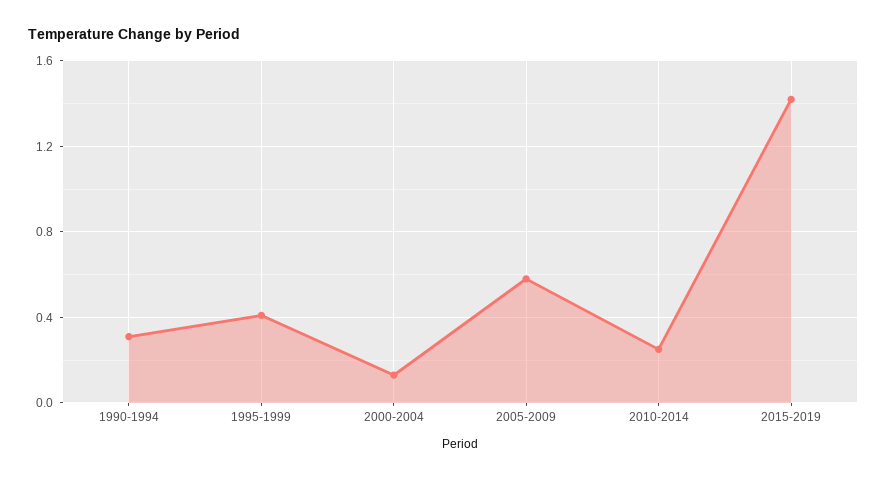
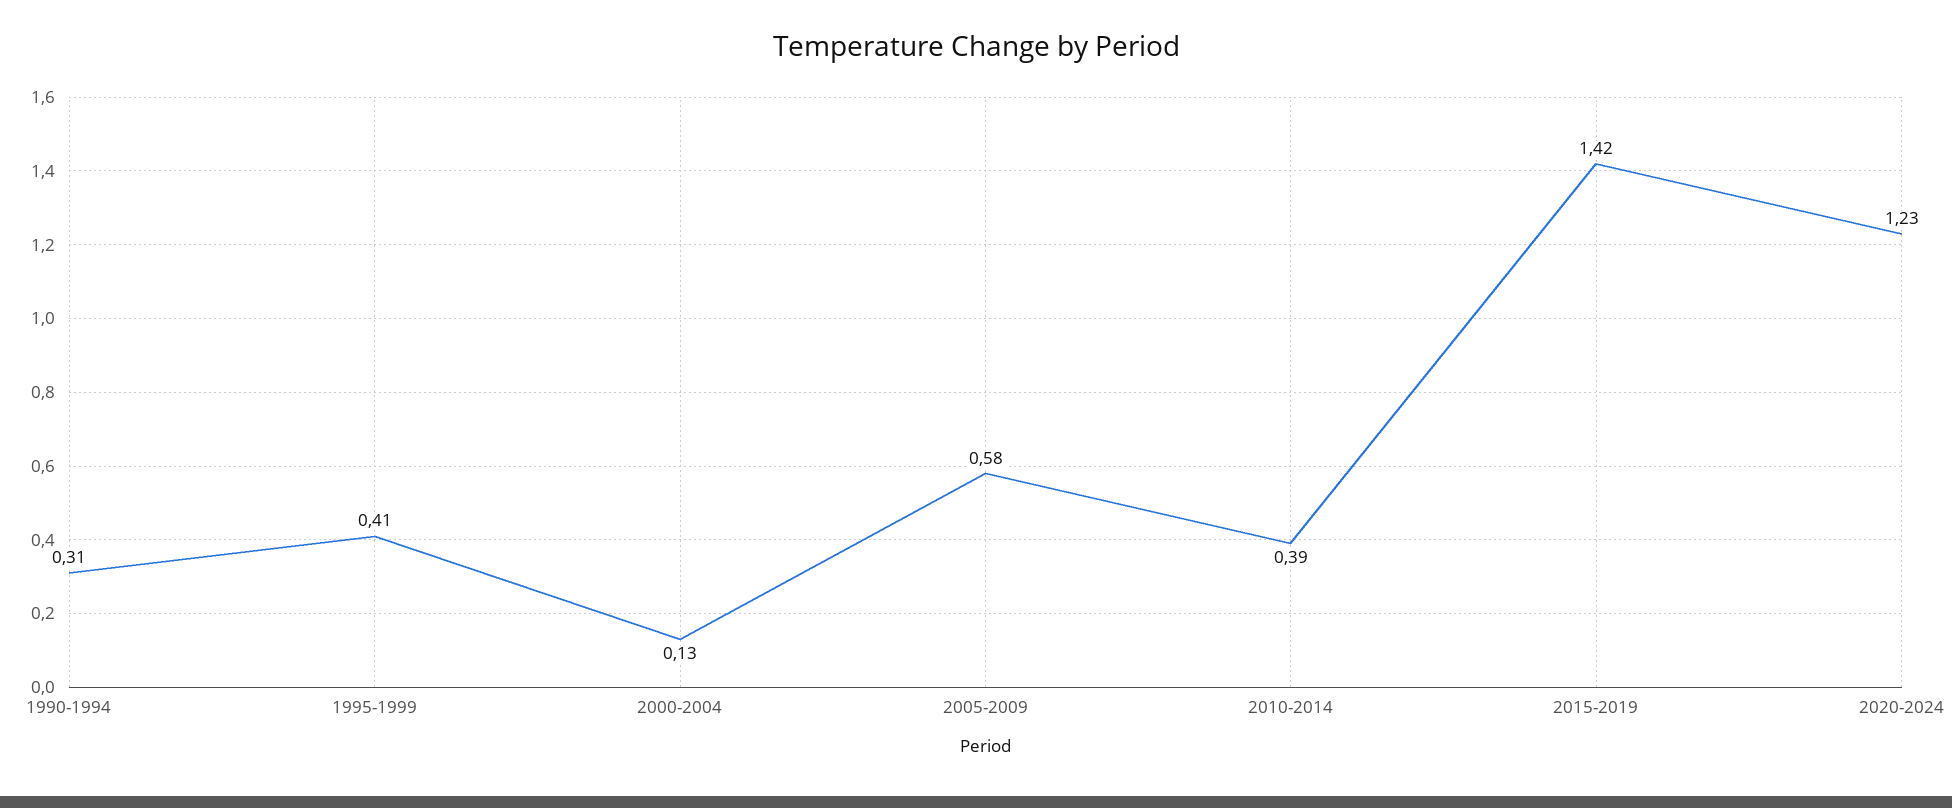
2010-2014: 0.25 -> 0.39
2020-2024: none -> 1.23

